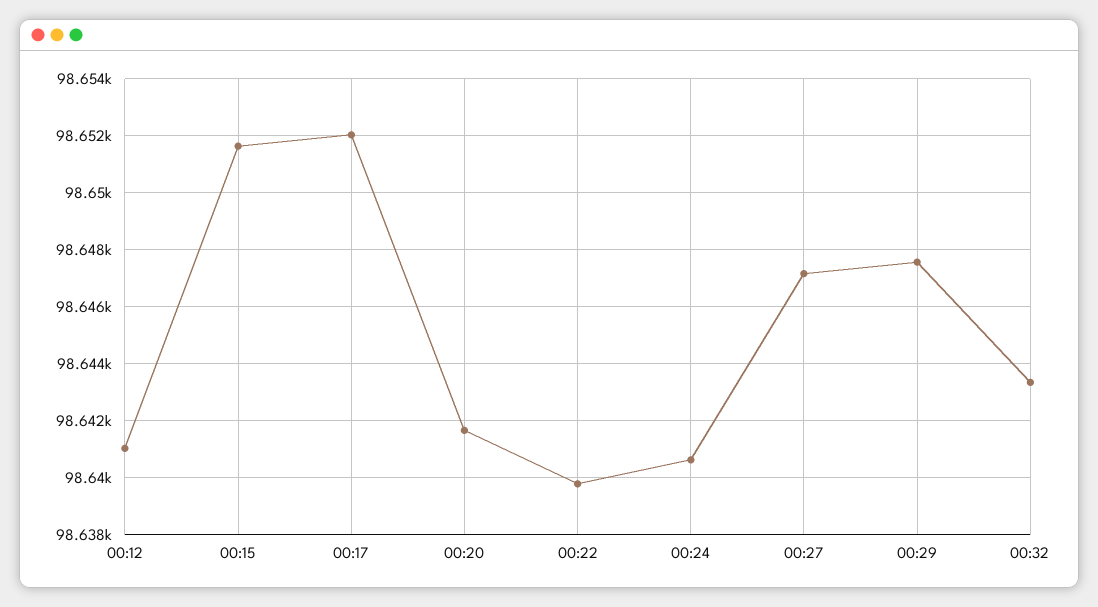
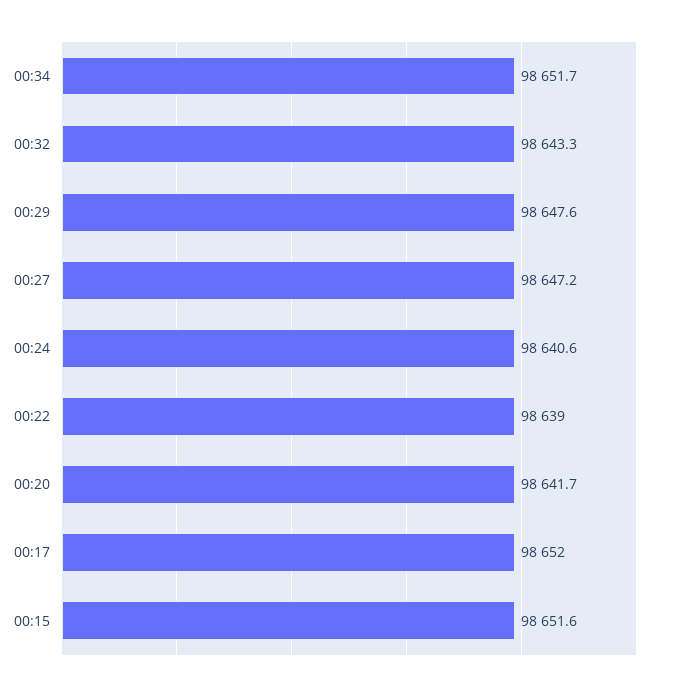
00:12: 98641 -> none
00:22: 98639.75 -> 98639
00:34: none -> 98651.7

